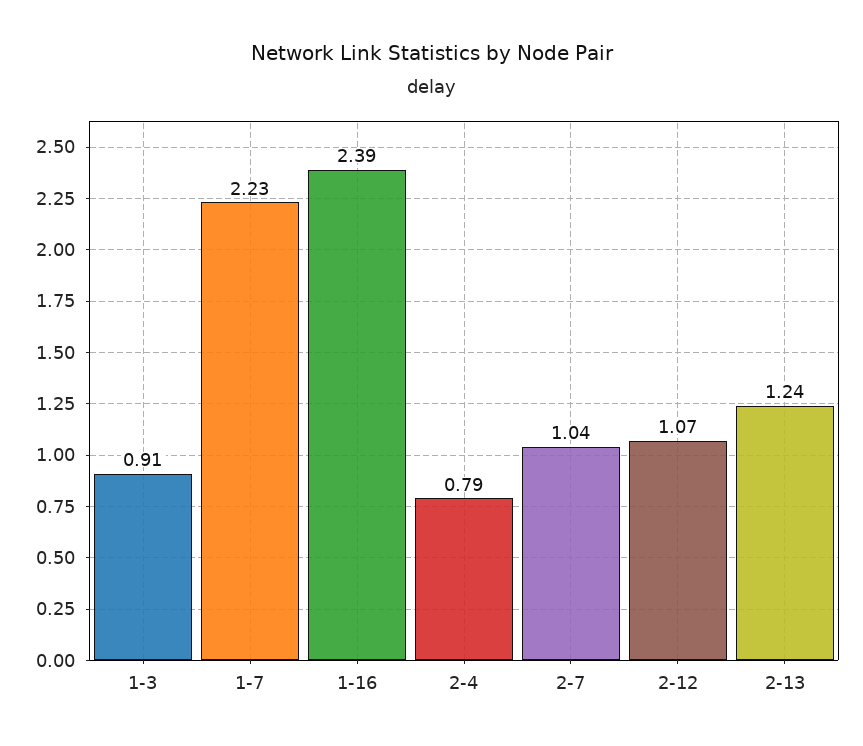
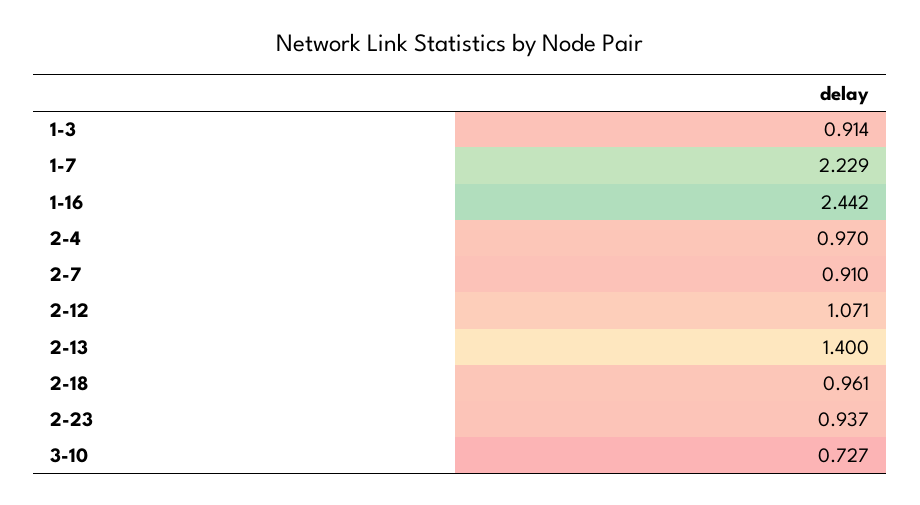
1-16: 2.39 -> 2.442
2-4: 0.79 -> 0.97
2-7: 1.04 -> 0.91
2-13: 1.24 -> 1.4
2-18: none -> 0.961
2-23: none -> 0.937
3-10: none -> 0.727

